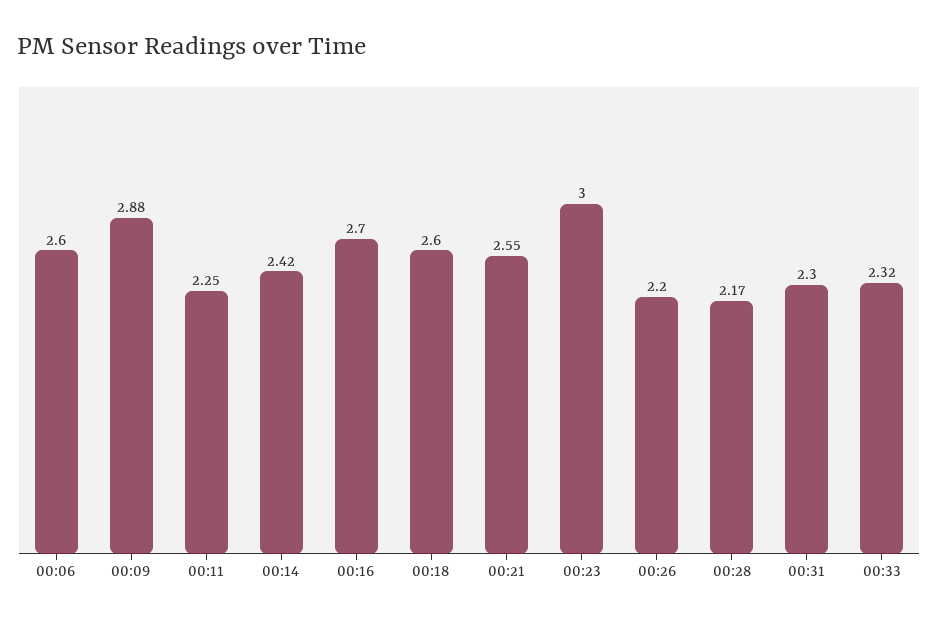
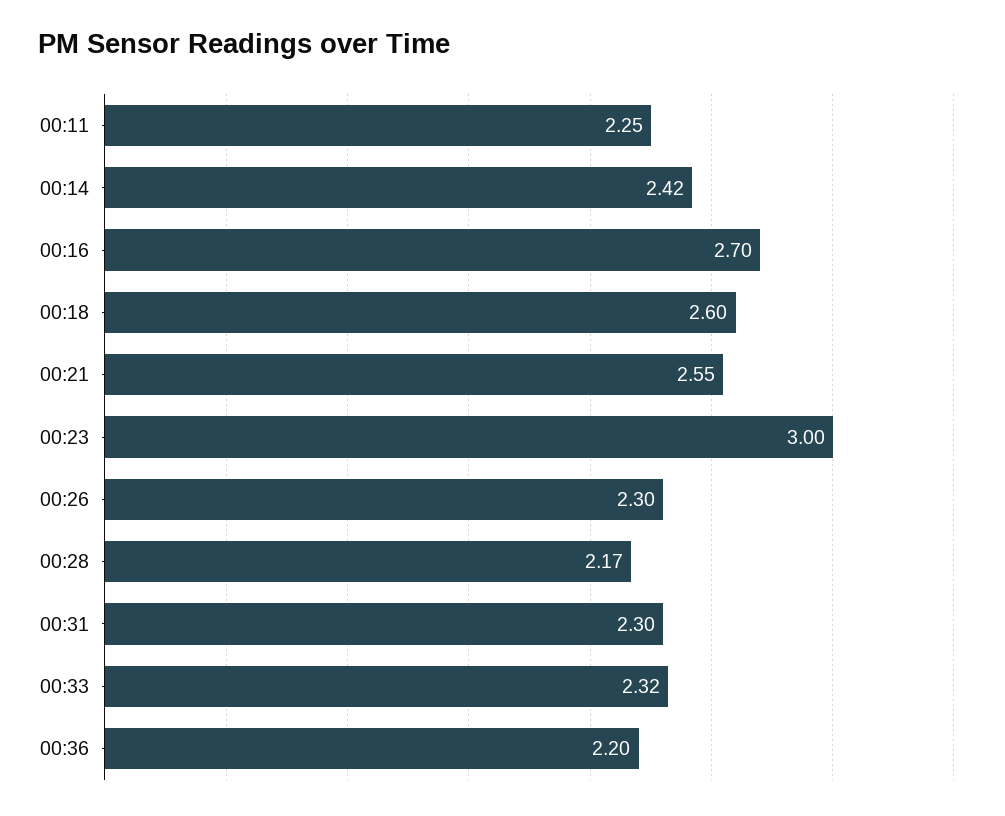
00:06: 2.6 -> none
00:09: 2.88 -> none
00:26: 2.2 -> 2.3
00:36: none -> 2.2

